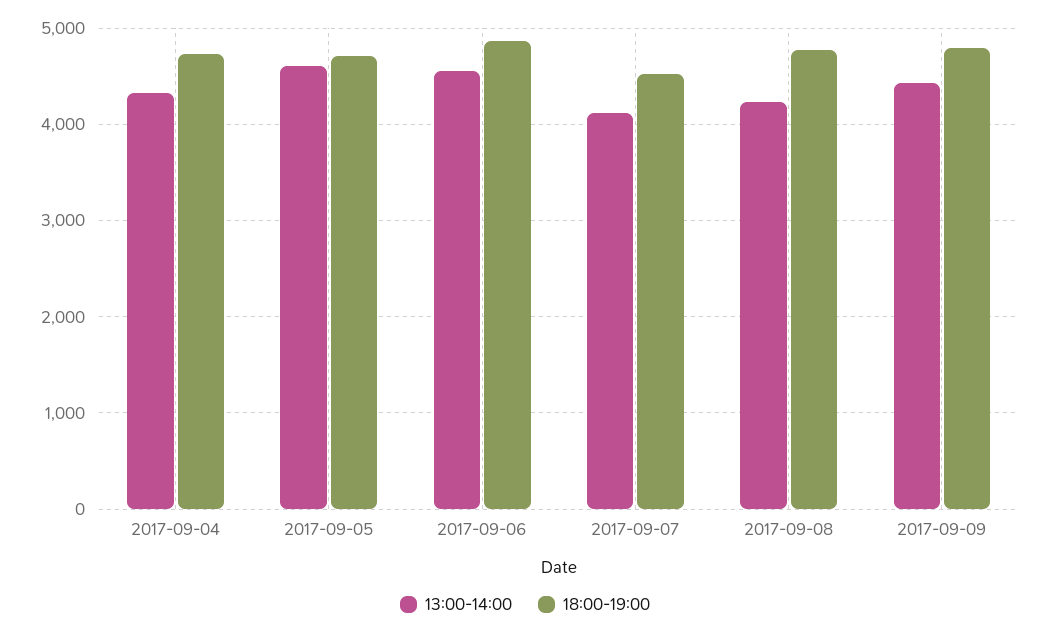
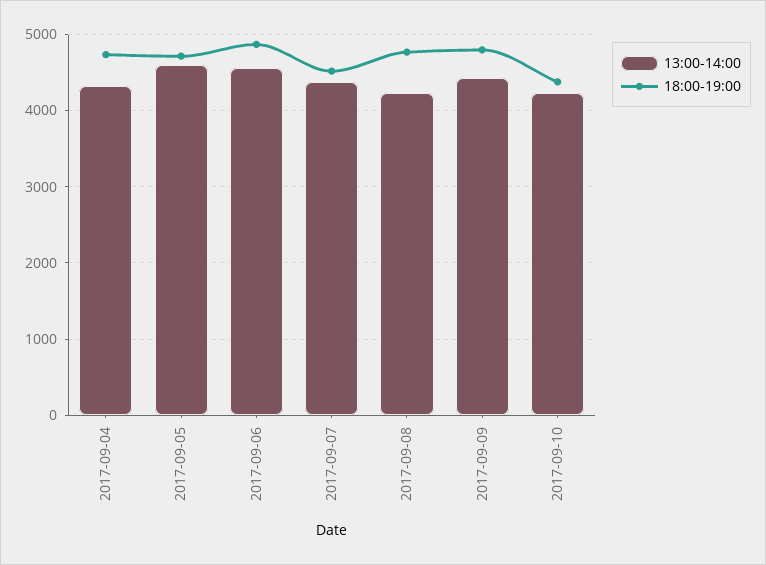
13:00-14:00, 2017-09-07: 4100 -> 4400
13:00-14:00, 2017-09-10: none -> 4200
18:00-19:00, 2017-09-10: none -> 4400

